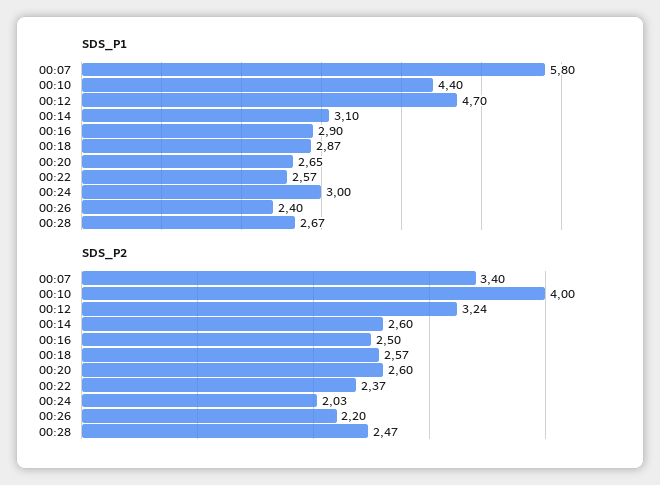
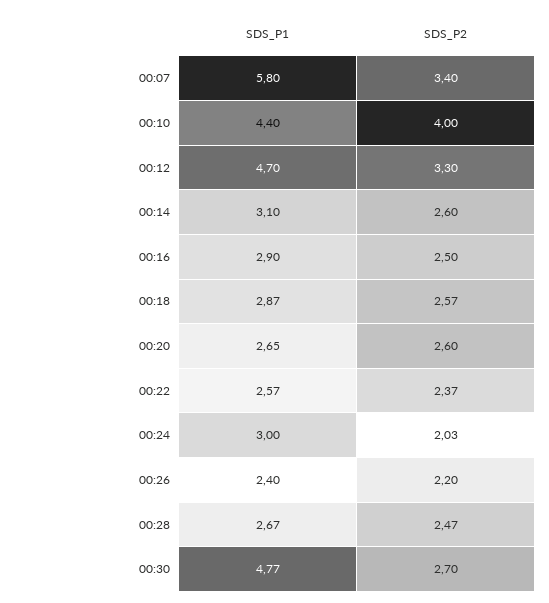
SDS_P2, 00:12: 3.24 -> 3.3
SDS_P1, 00:30: none -> 4.77
SDS_P2, 00:30: none -> 2.7

